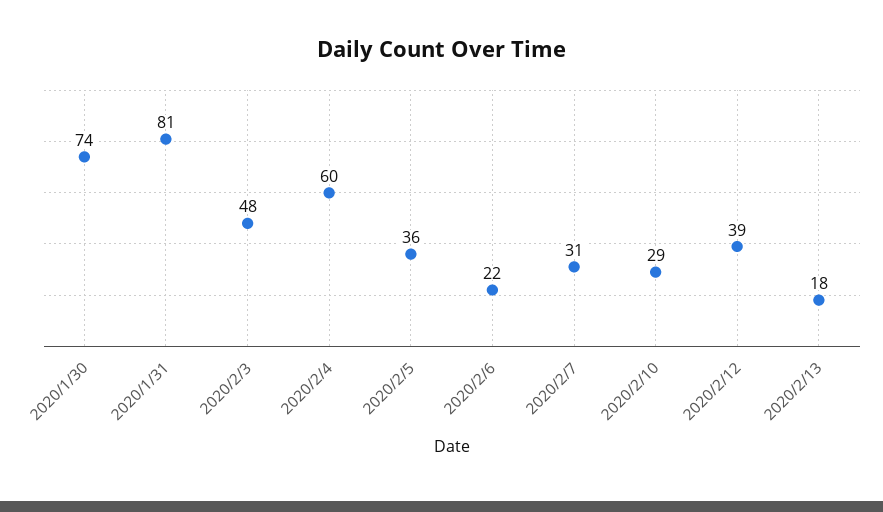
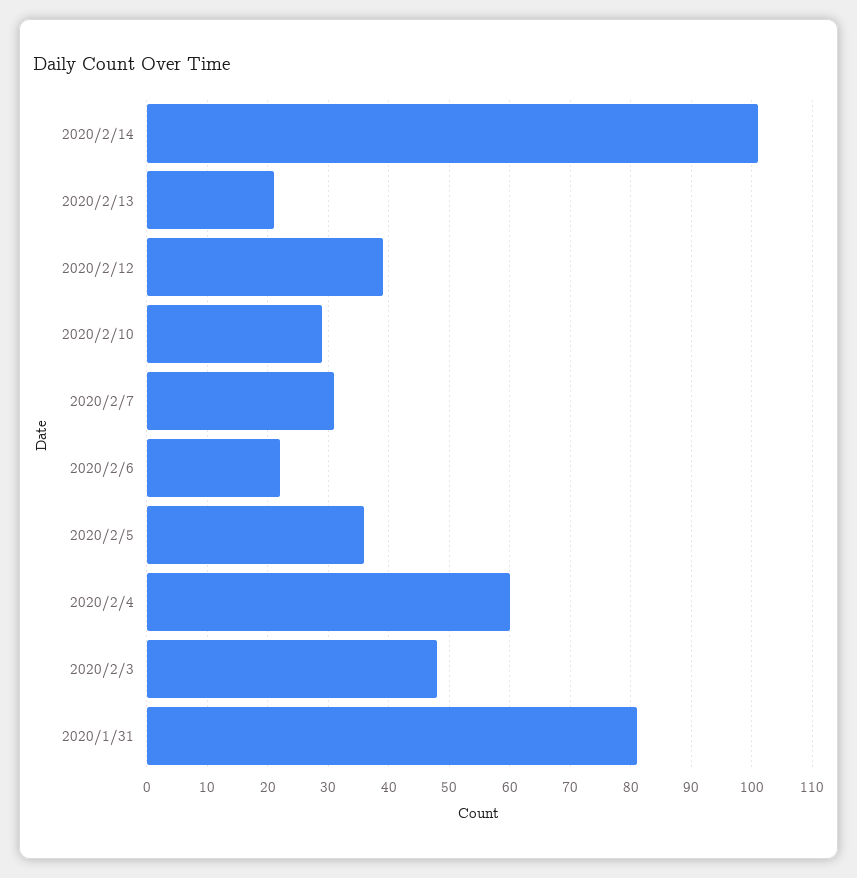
2020/1/30: 74 -> none
2020/2/13: 18 -> 21
2020/2/14: none -> 101

